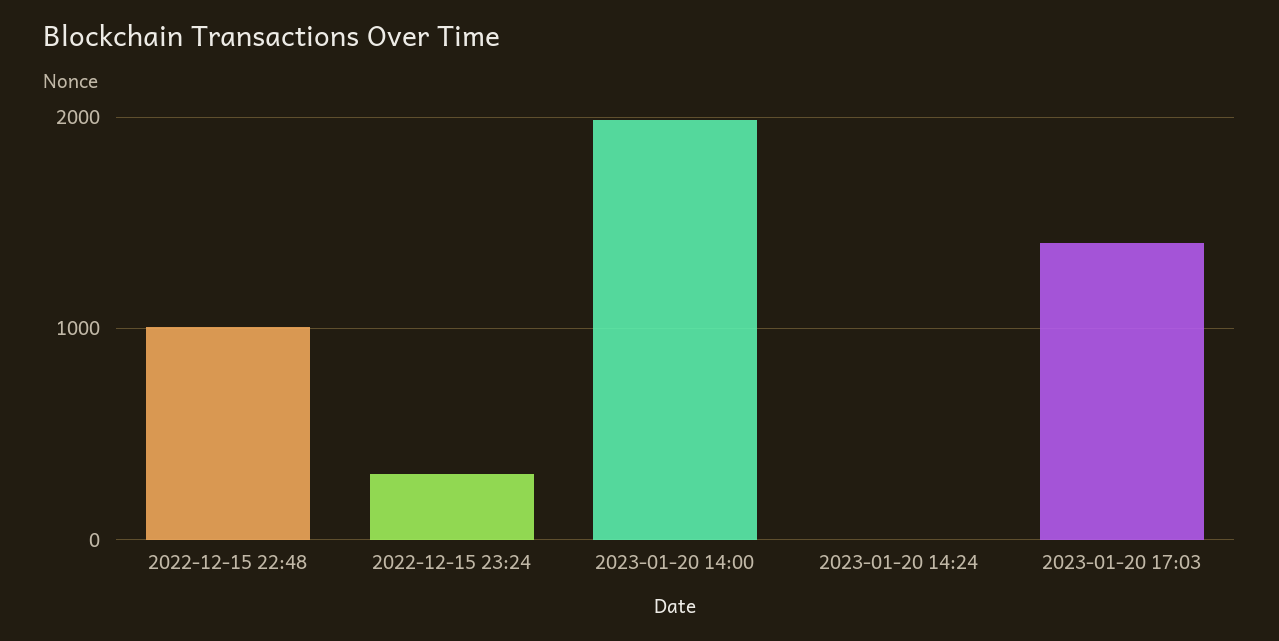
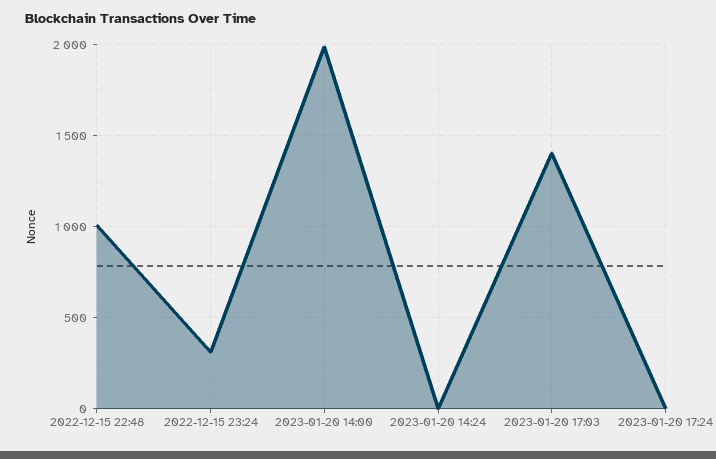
2023-01-20 17:24: none -> 0

